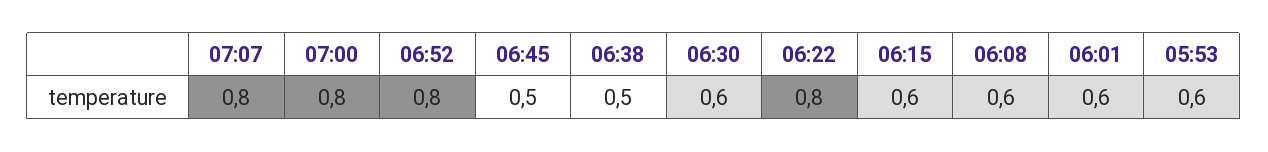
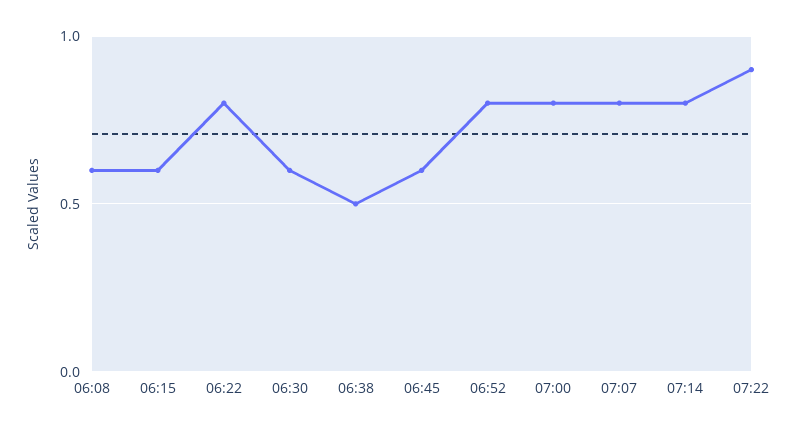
06:45: 0.5 -> 0.6
06:01: 0.6 -> none
05:53: 0.6 -> none
07:14: none -> 0.8
07:22: none -> 0.9

